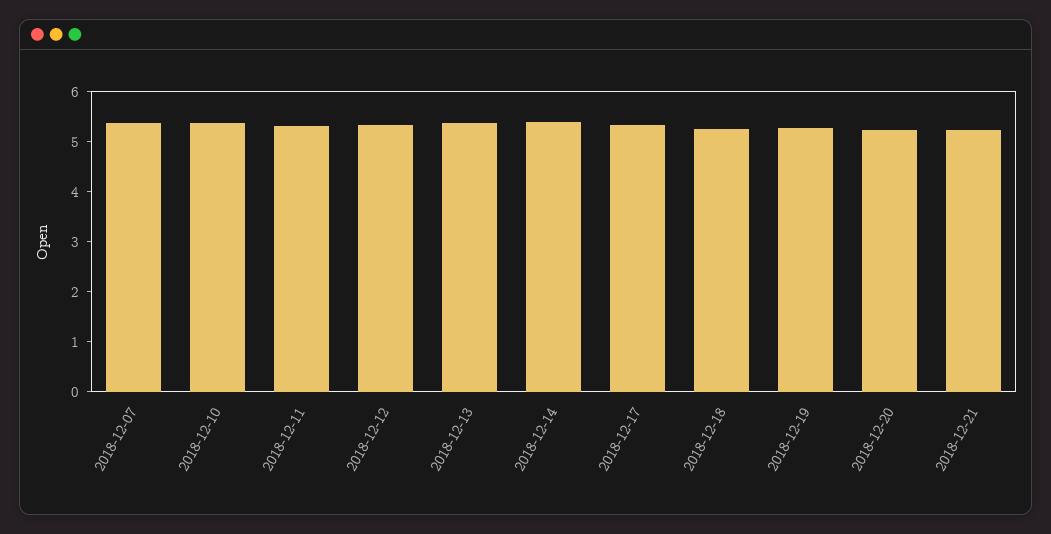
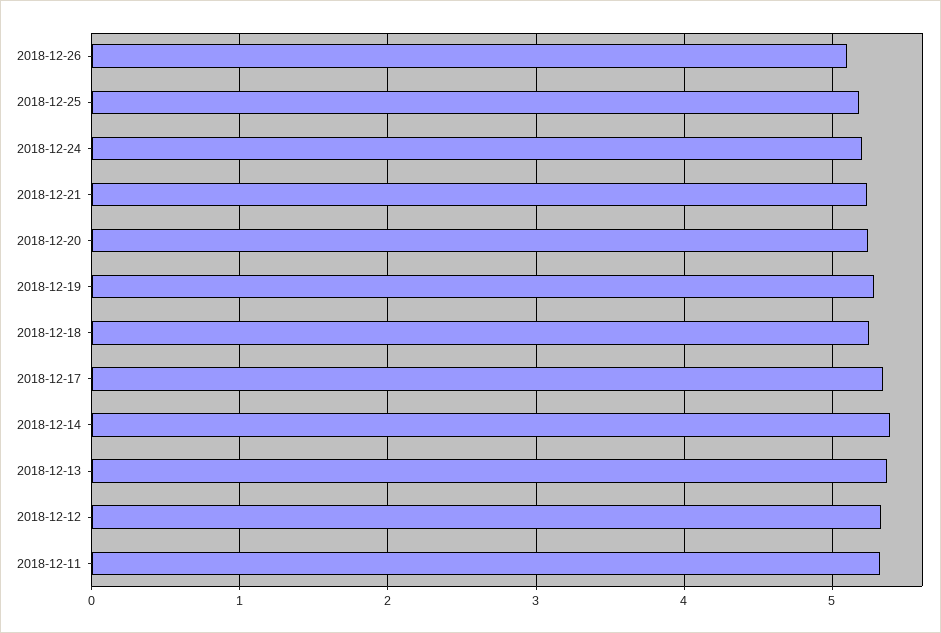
2018-12-07: 5.4 -> none
2018-12-10: 5.4 -> none
2018-12-26: none -> 5.1
2018-12-25: none -> 5.2
2018-12-24: none -> 5.2

